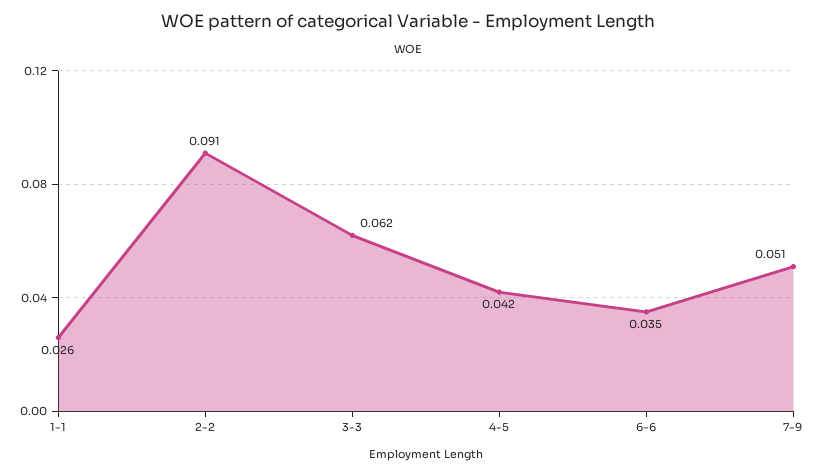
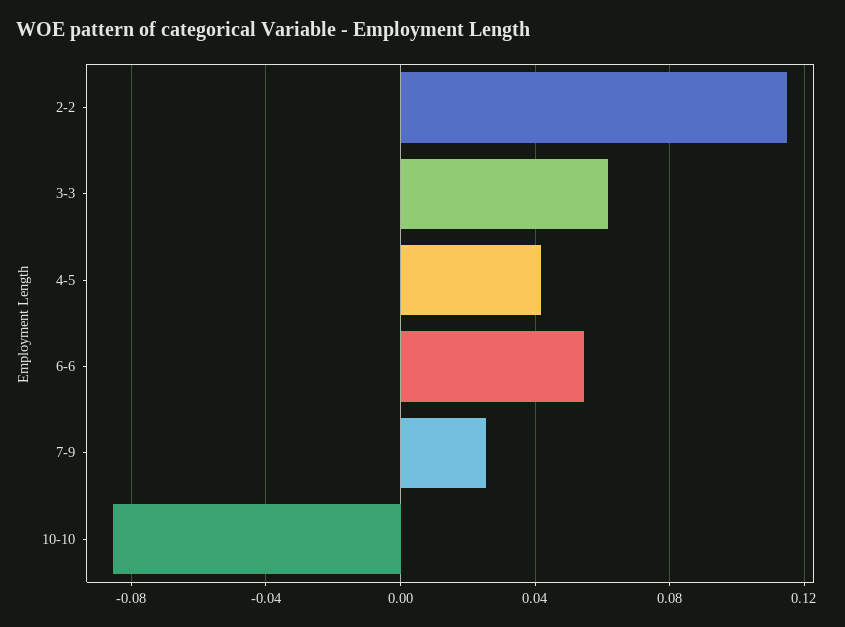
1-1: 0.026 -> none
2-2: 0.091 -> 0.115
6-6: 0.035 -> 0.055
7-9: 0.051 -> 0.025
10-10: none -> -0.085

